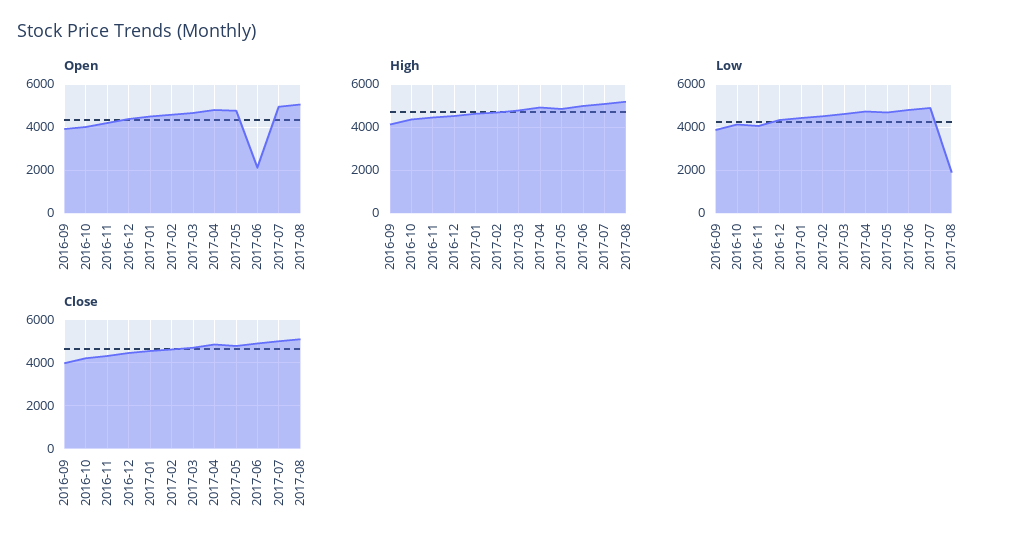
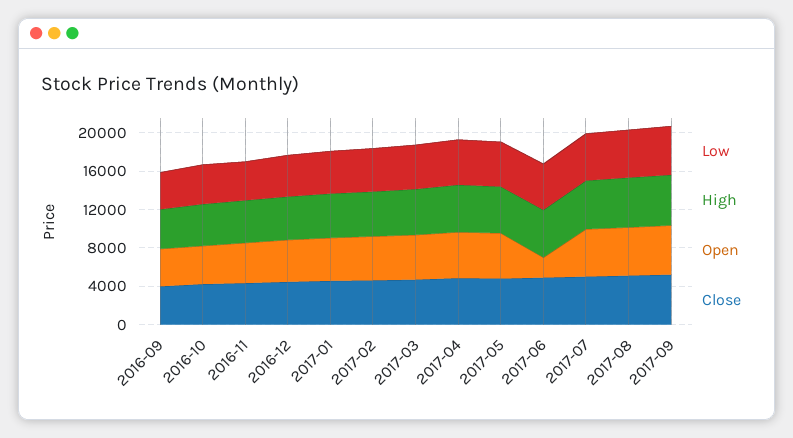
Low, 2017-08: 2000 -> 5000
Low, 2017-09: none -> 5000
High, 2017-09: none -> 5000
Open, 2017-09: none -> 5000
Close, 2017-09: none -> 5000

